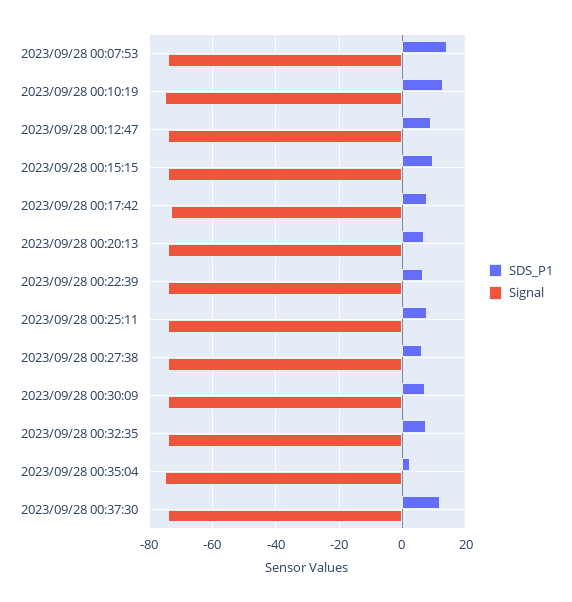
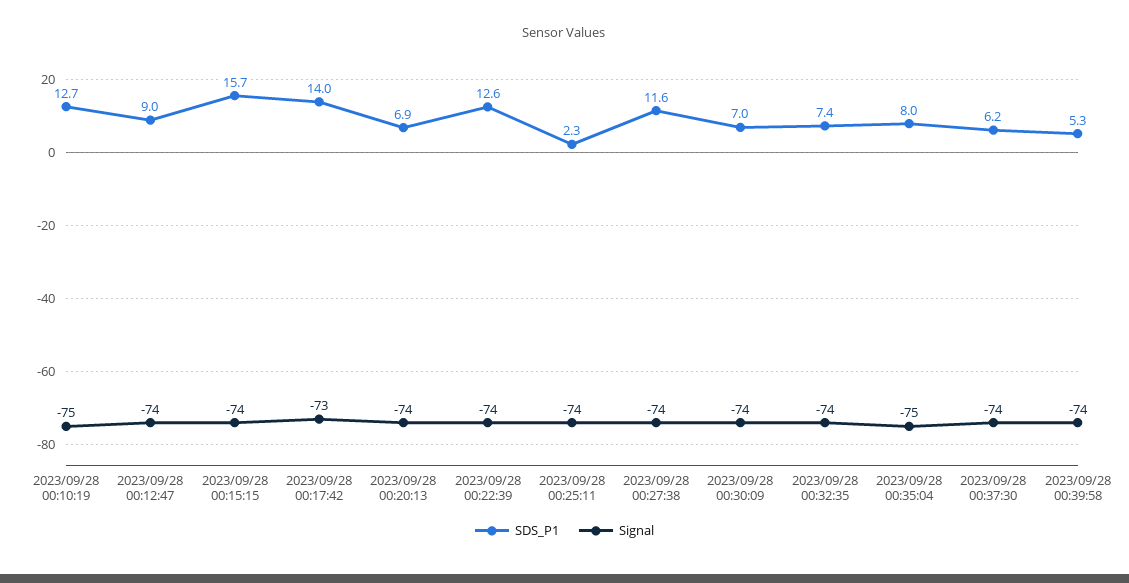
SDS_P1, 2023/09/28 00:07:53: 14 -> none
Signal, 2023/09/28 00:07:53: -74 -> none
SDS_P1, 2023/09/28 00:15:15: 10 -> 15.7
SDS_P1, 2023/09/28 00:17:42: 8 -> 14
SDS_P1, 2023/09/28 00:22:39: 6 -> 12.6
SDS_P1, 2023/09/28 00:25:11: 8 -> 2.3
SDS_P1, 2023/09/28 00:27:38: 6 -> 11.6
SDS_P1, 2023/09/28 00:35:04: 2 -> 8
SDS_P1, 2023/09/28 00:37:30: 12 -> 6.2
SDS_P1, 2023/09/28 00:39:58: none -> 5.3
Signal, 2023/09/28 00:39:58: none -> -74

